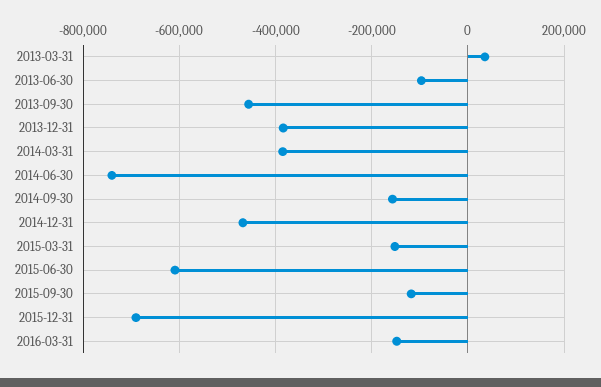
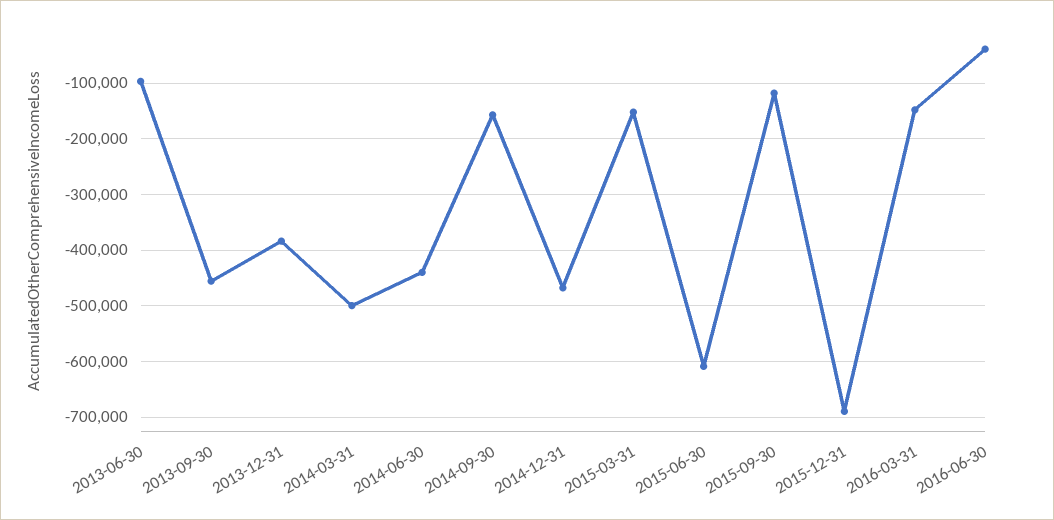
2013-03-31: 40000 -> none
2014-03-31: -380000 -> -500000
2014-06-30: -740000 -> -440000
2016-06-30: none -> -40000

